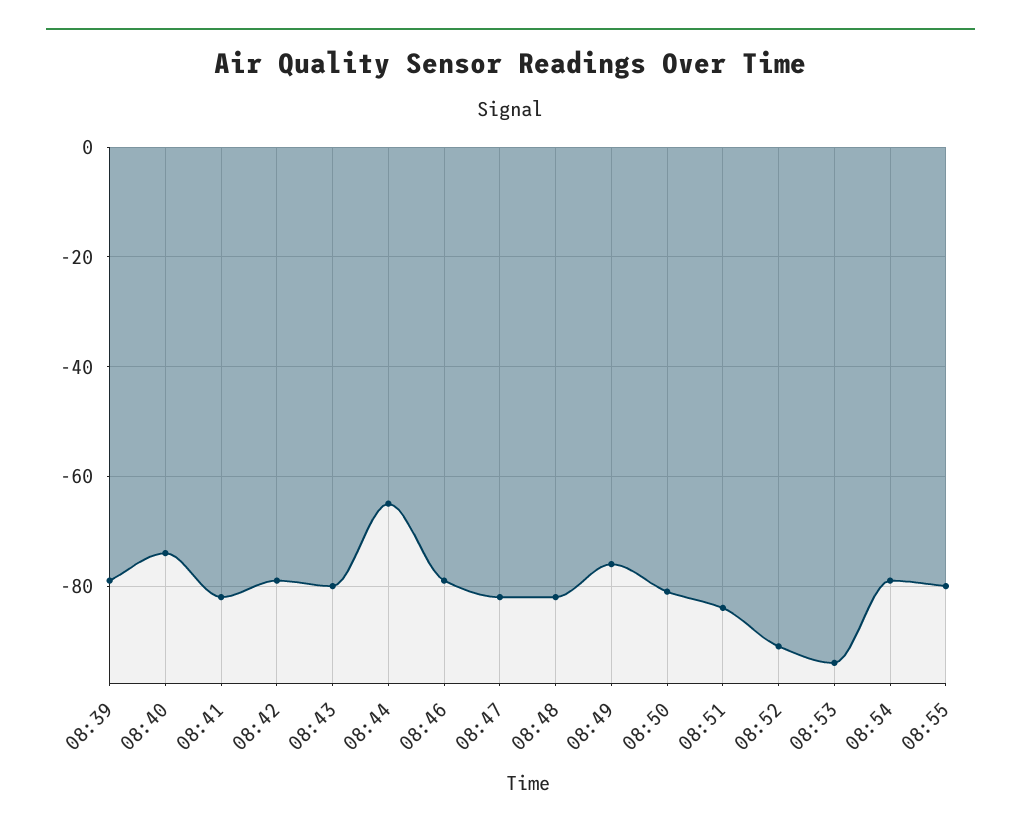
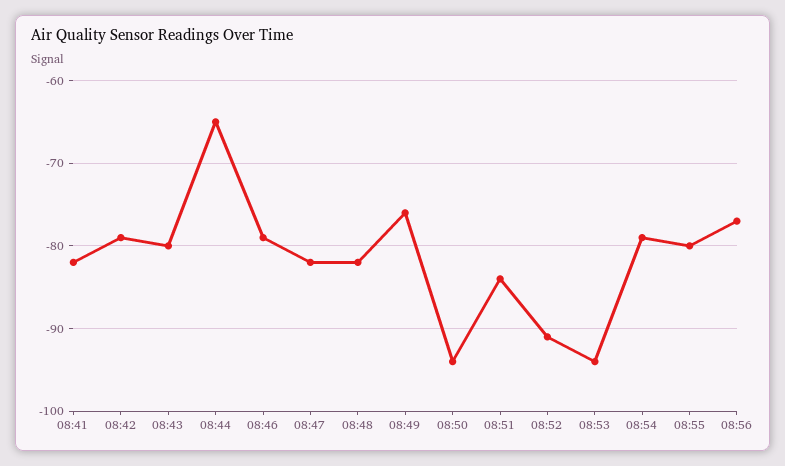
08:39: -80 -> none
08:40: -75 -> none
08:50: -80 -> -94
08:56: none -> -77

